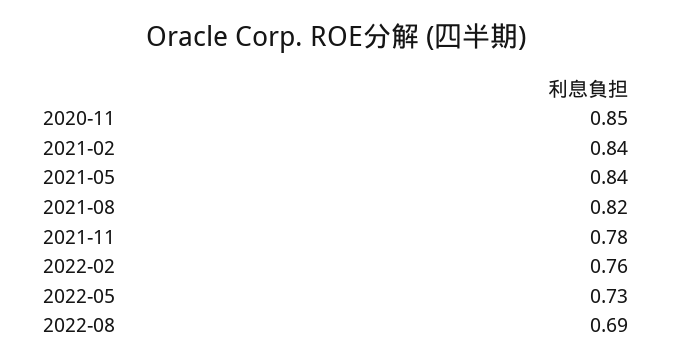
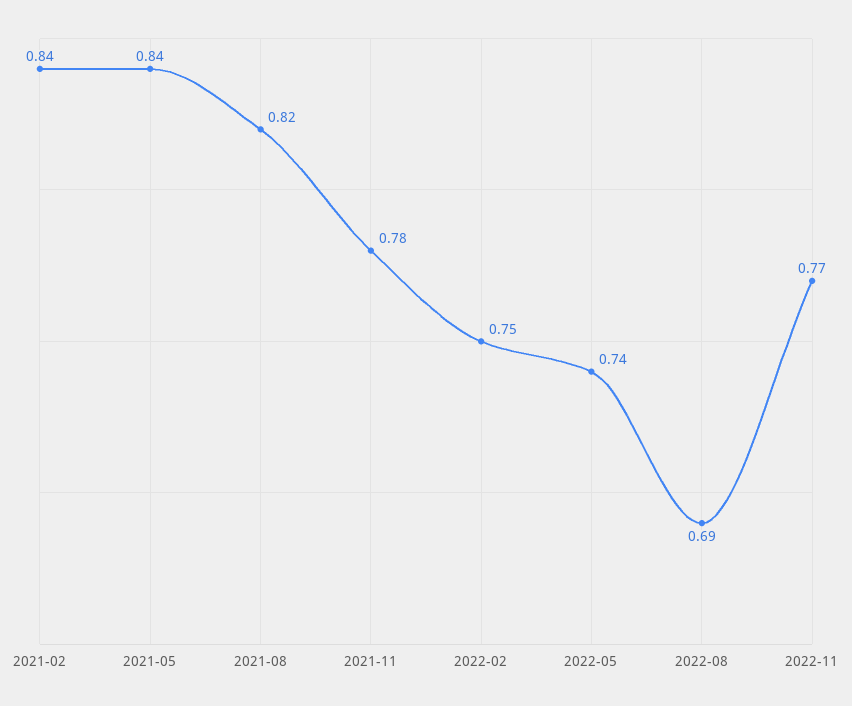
2020-11: 0.85 -> none
2022-02: 0.76 -> 0.75
2022-05: 0.73 -> 0.74
2022-11: none -> 0.77

